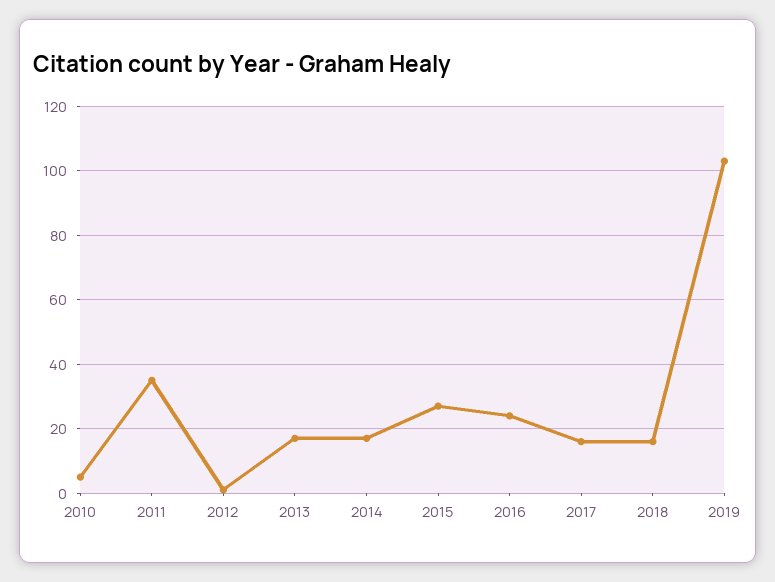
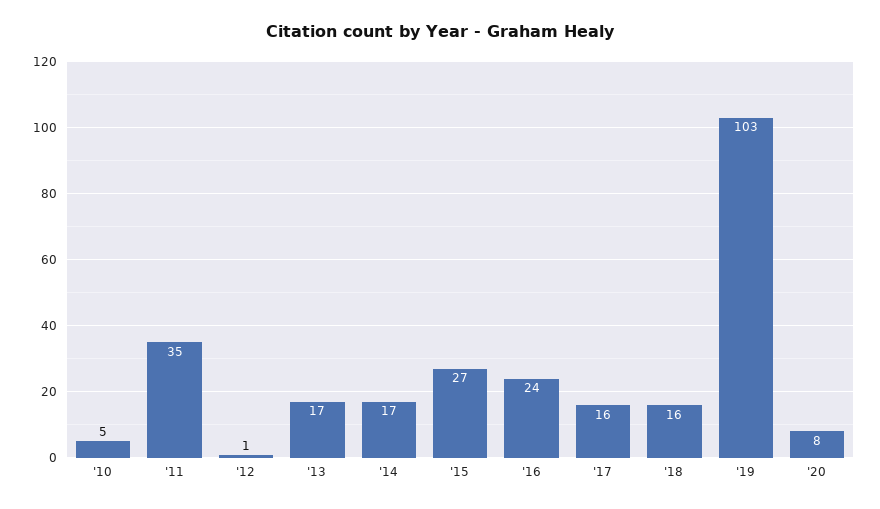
'20: none -> 8

